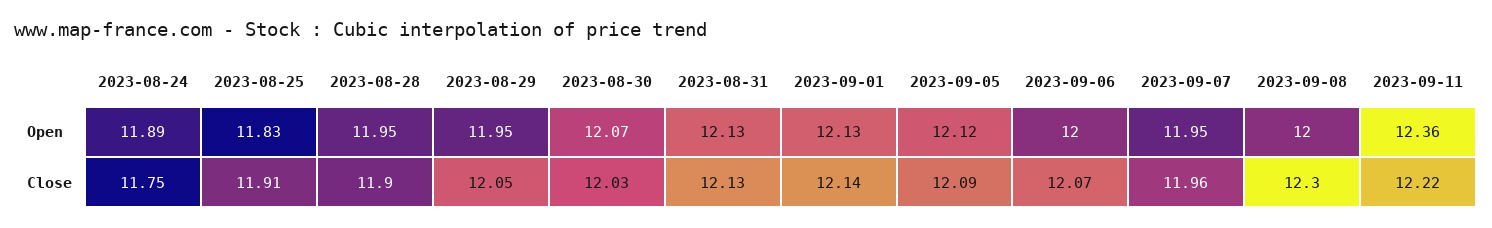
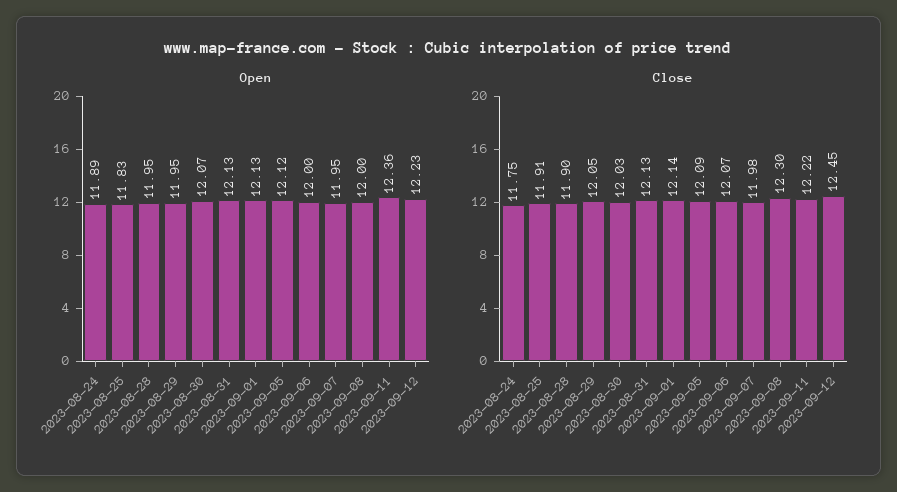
Close, 2023-09-07: 11.96 -> 11.98
Open, 2023-09-12: none -> 12.23
Close, 2023-09-12: none -> 12.45

